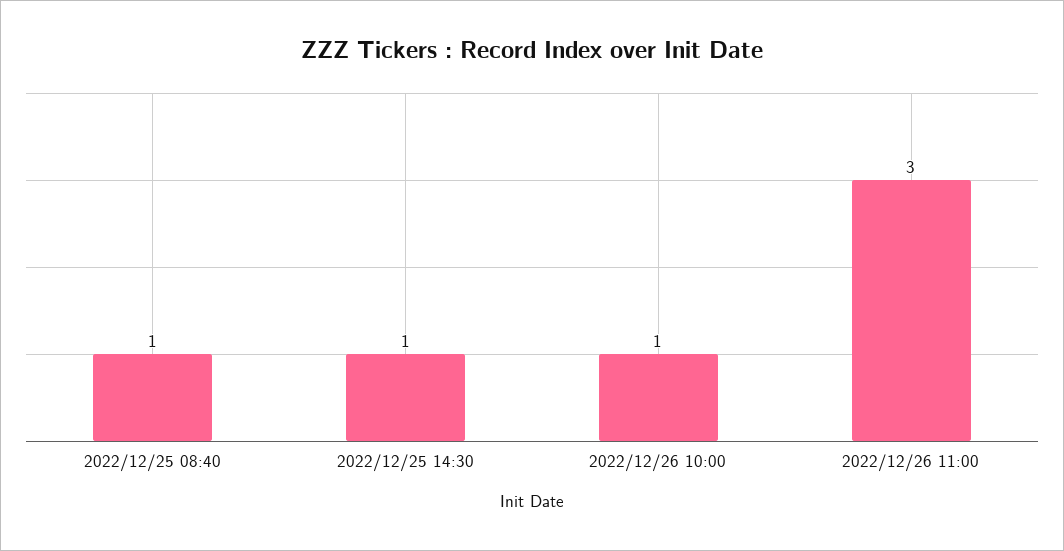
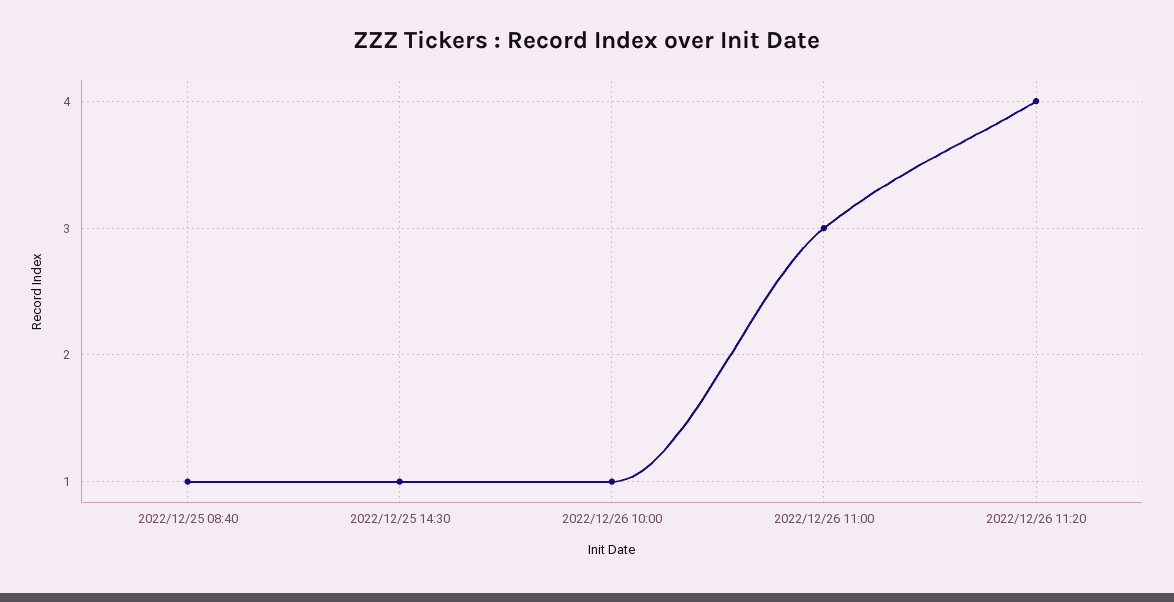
2022/12/26 11:20: none -> 4

